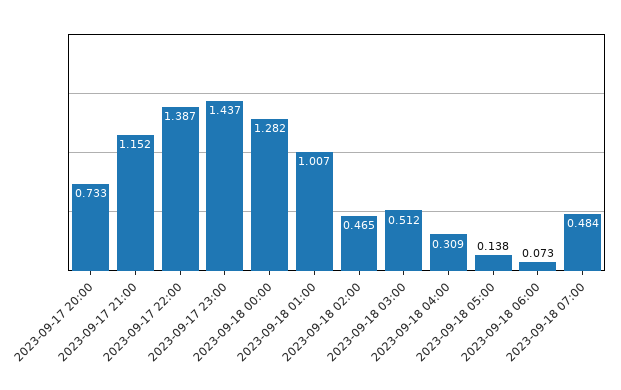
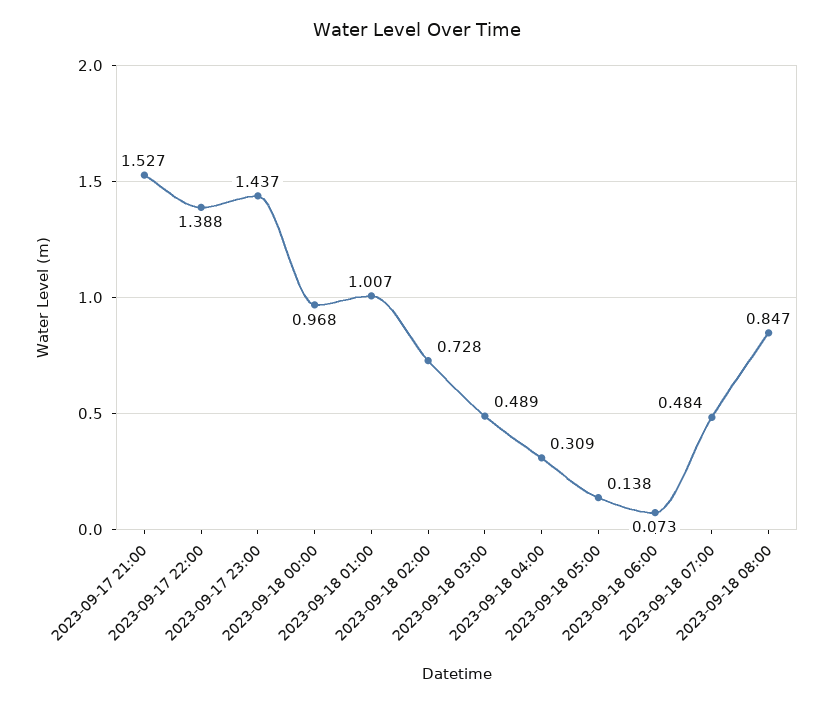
2023-09-17 20:00: 0.733 -> none
2023-09-17 21:00: 1.152 -> 1.527
2023-09-17 22:00: 1.387 -> 1.388
2023-09-18 00:00: 1.282 -> 0.968
2023-09-18 02:00: 0.465 -> 0.728
2023-09-18 03:00: 0.512 -> 0.489
2023-09-18 08:00: none -> 0.847

